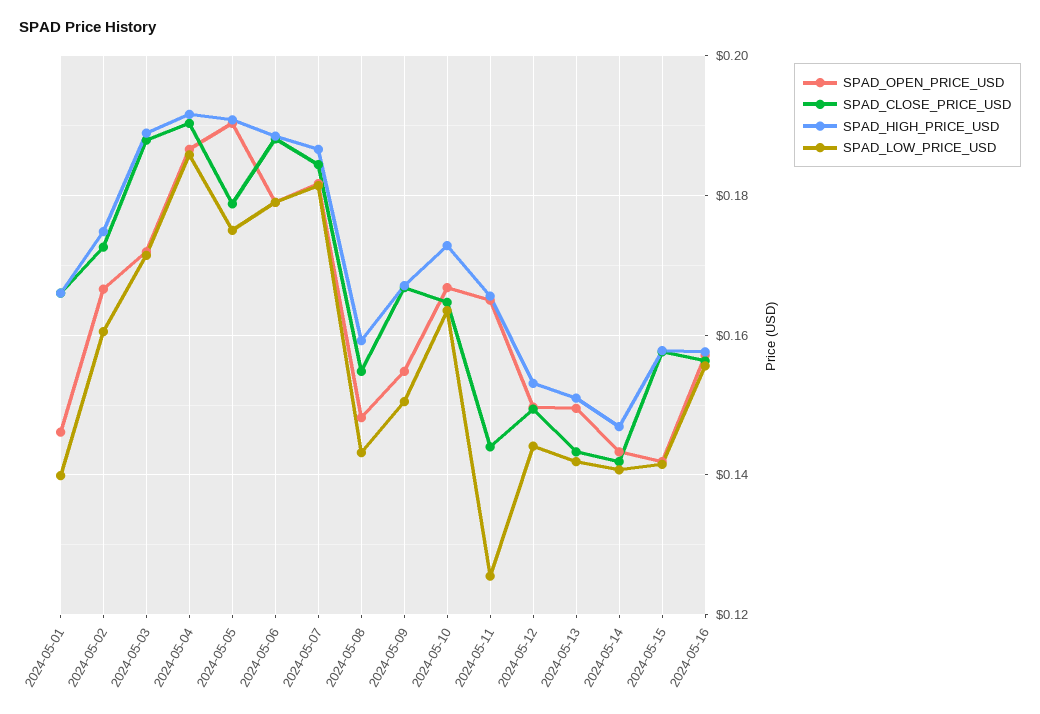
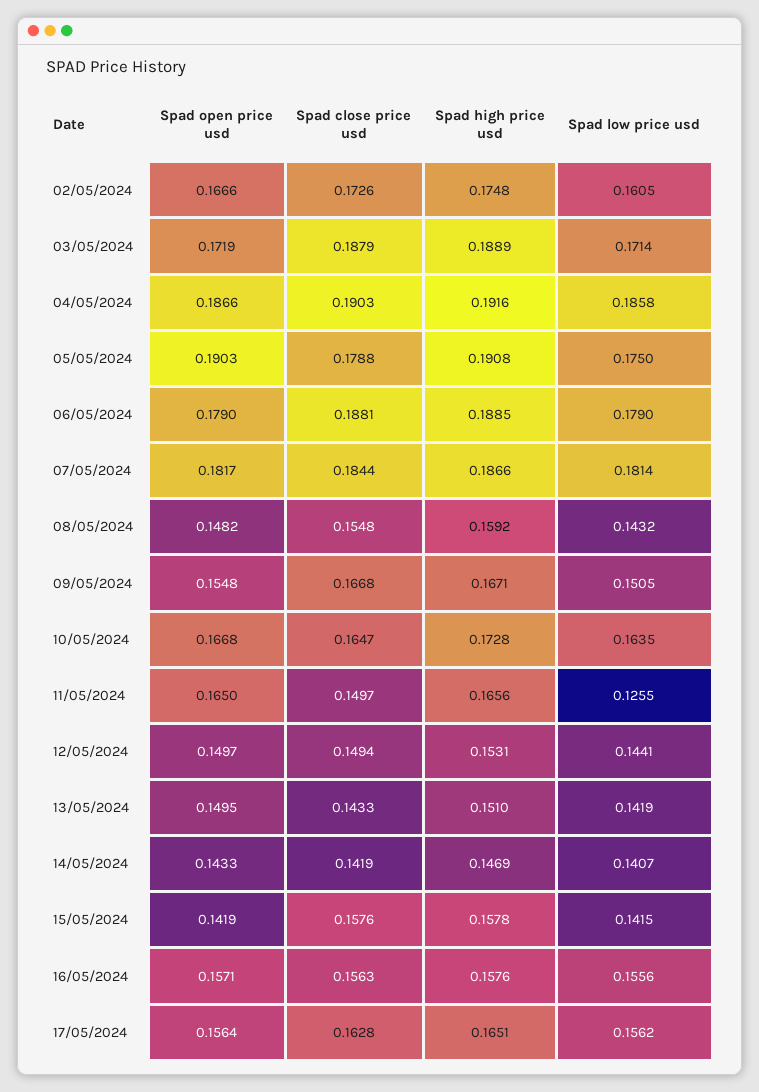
SPAD_OPEN_PRICE_USD, 2024-05-01: 0.146 -> none
SPAD_CLOSE_PRICE_USD, 2024-05-01: 0.166 -> none
SPAD_HIGH_PRICE_USD, 2024-05-01: 0.166 -> none
SPAD_LOW_PRICE_USD, 2024-05-01: 0.14 -> none
SPAD_CLOSE_PRICE_USD, 2024-05-11: 0.144 -> 0.1497
SPAD_OPEN_PRICE_USD, 17/05/2024: none -> 0.1564
SPAD_CLOSE_PRICE_USD, 17/05/2024: none -> 0.1628
SPAD_HIGH_PRICE_USD, 17/05/2024: none -> 0.1651
SPAD_LOW_PRICE_USD, 17/05/2024: none -> 0.1562

